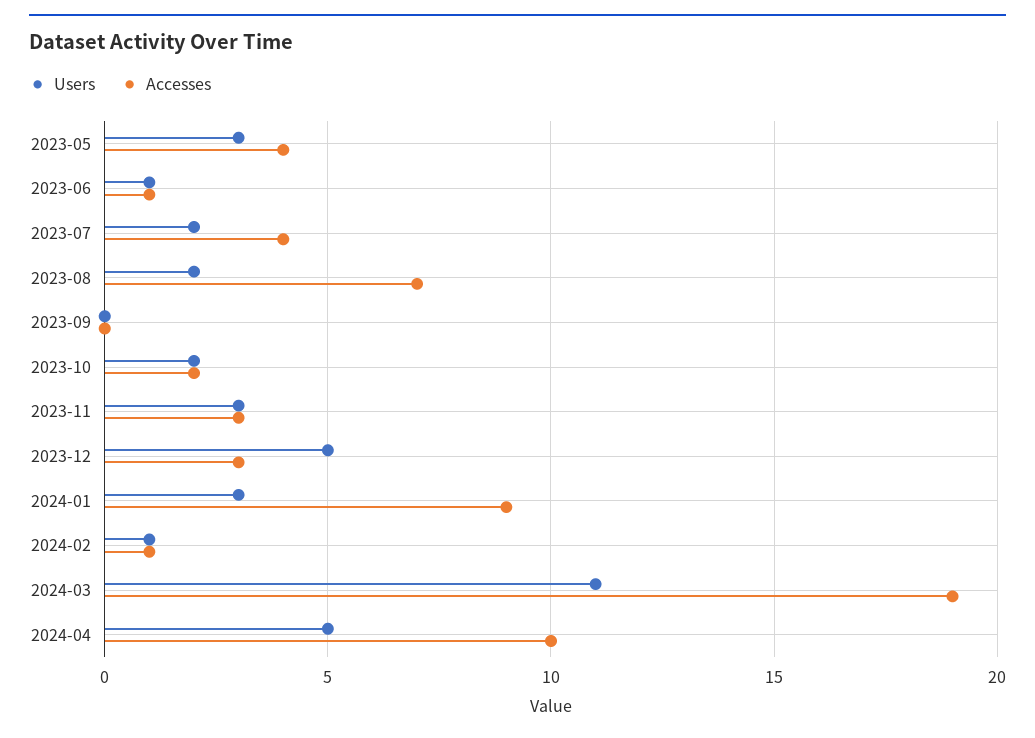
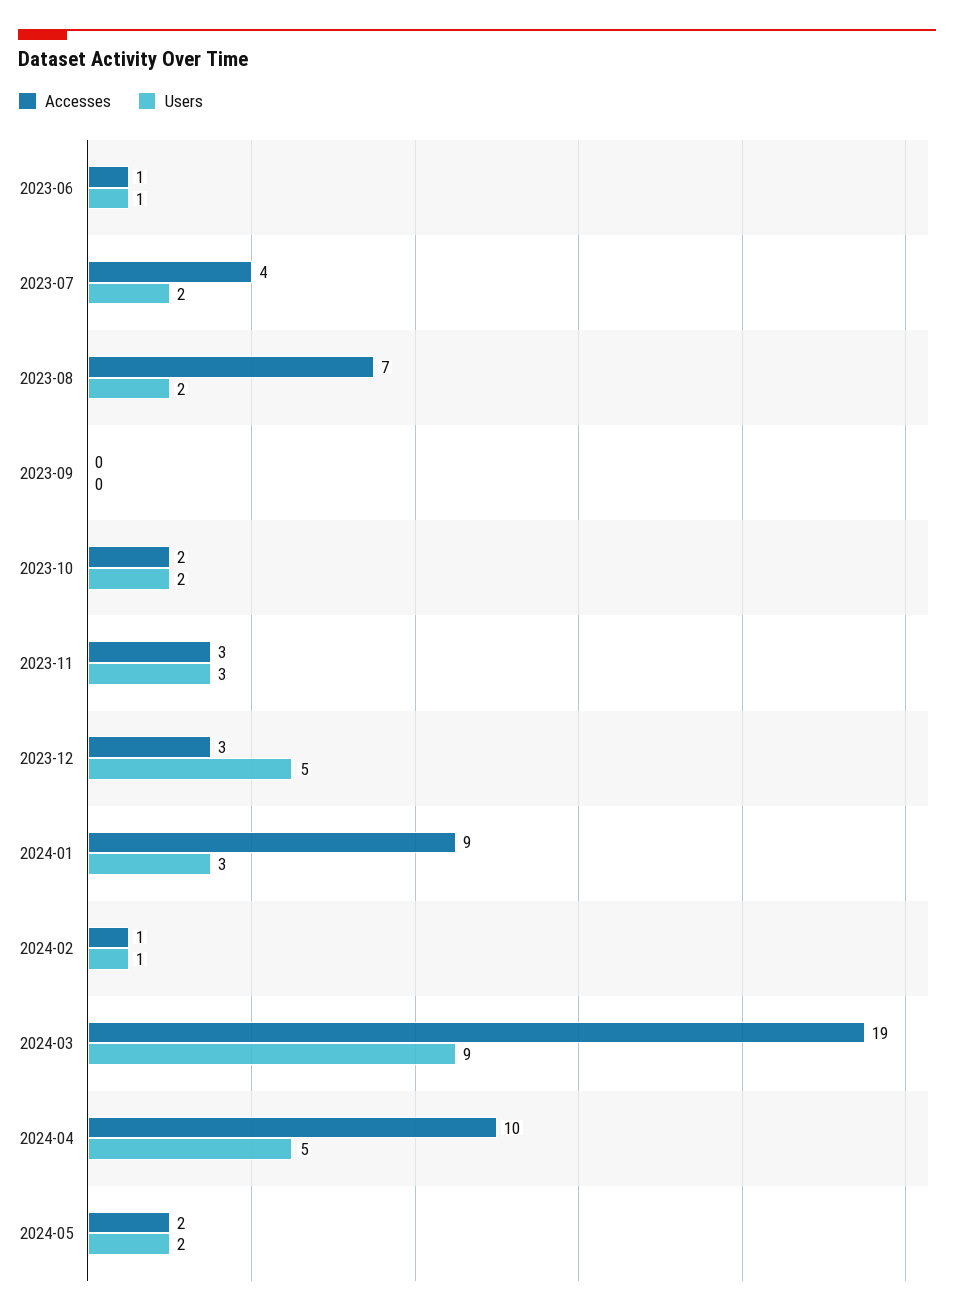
Users, 2023-05: 3 -> none
Accesses, 2023-05: 4 -> none
Users, 2024-03: 11 -> 9
Accesses, 2024-05: none -> 2
Users, 2024-05: none -> 2

